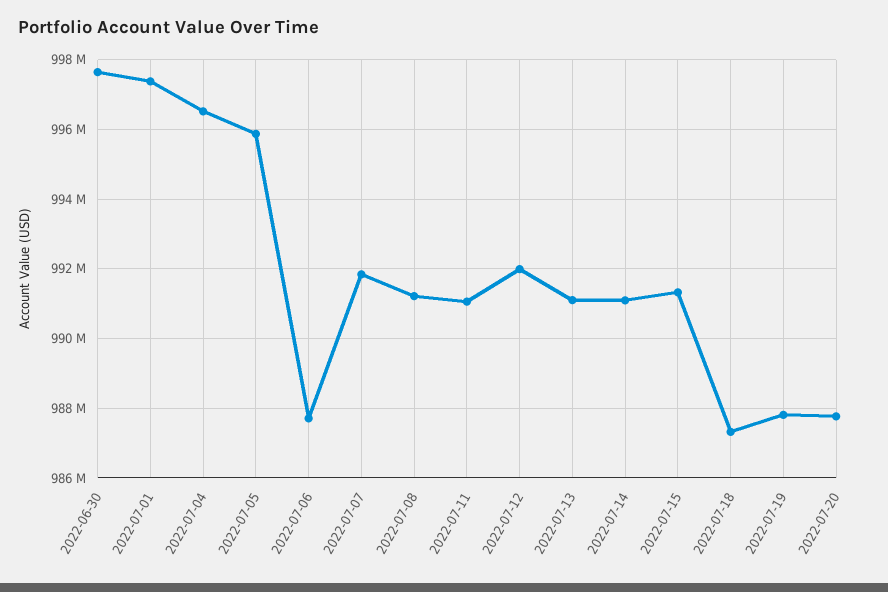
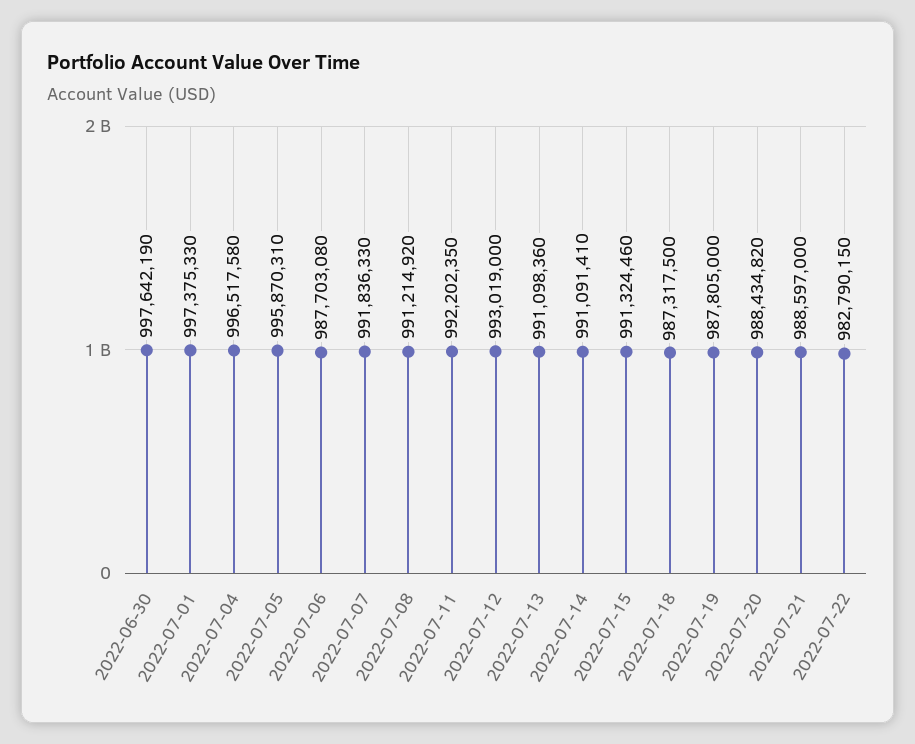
2022-07-11: 991000000 -> 992202350
2022-07-12: 992000000 -> 993019000
2022-07-20: 987800000 -> 988434820
2022-07-21: none -> 988597000
2022-07-22: none -> 982790150

